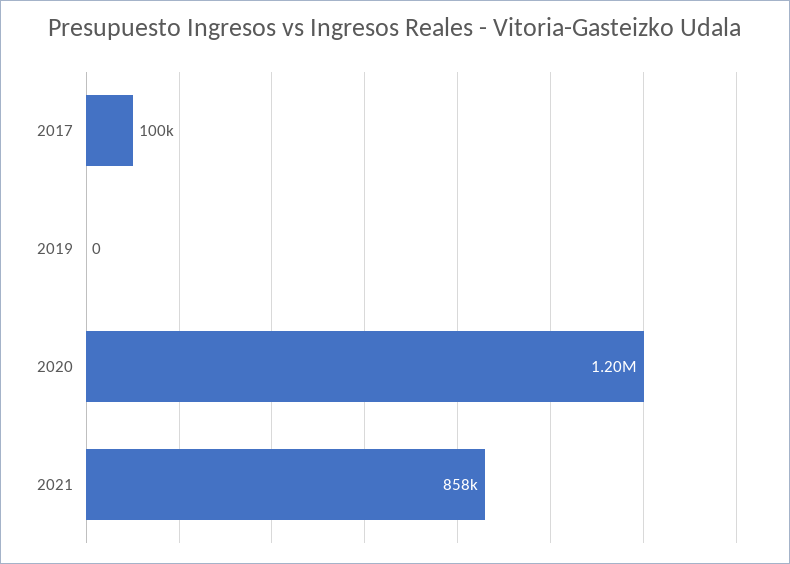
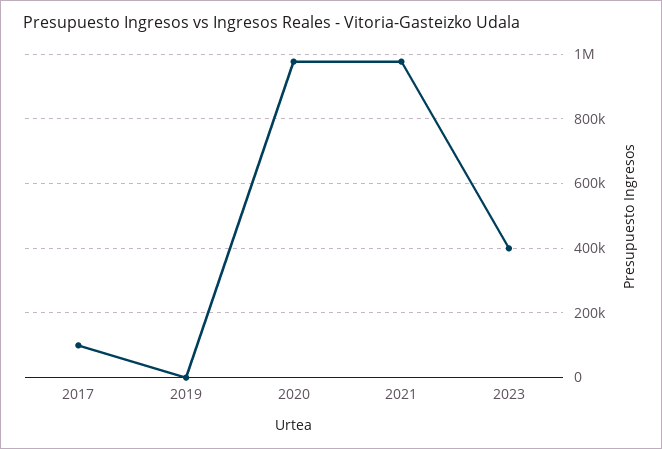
2020: 1200000 -> 980000
2021: 858000 -> 980000
2023: none -> 400000

